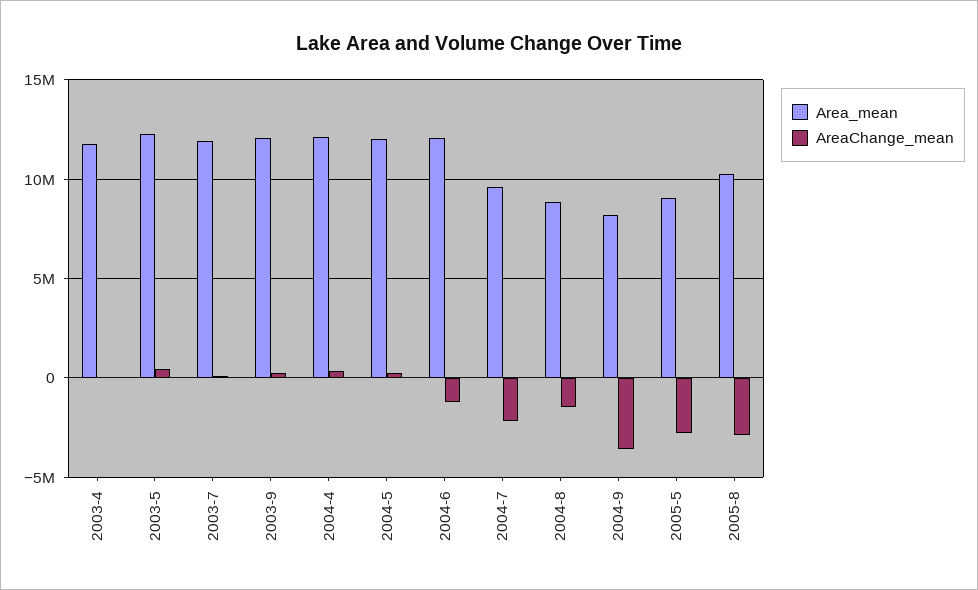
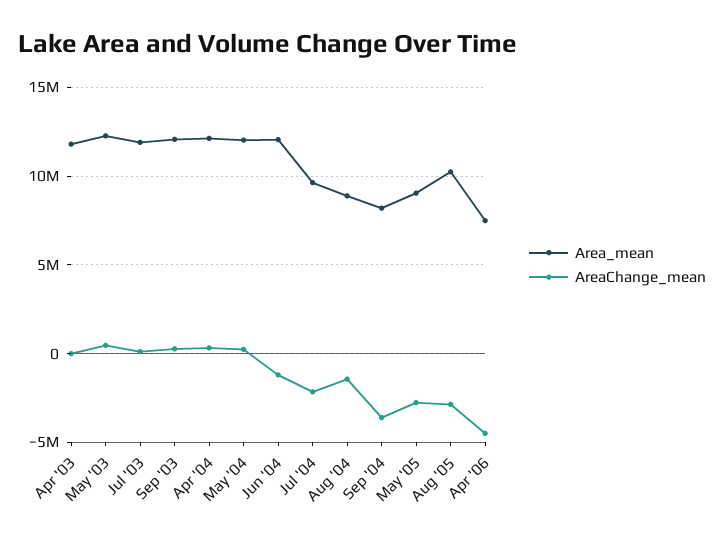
Area_mean, Apr '06: none -> 7500000
AreaChange_mean, Apr '06: none -> -4500000

